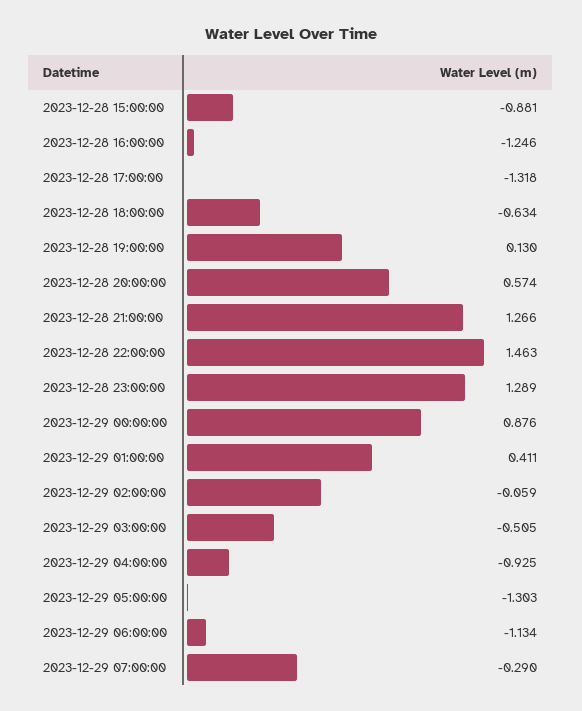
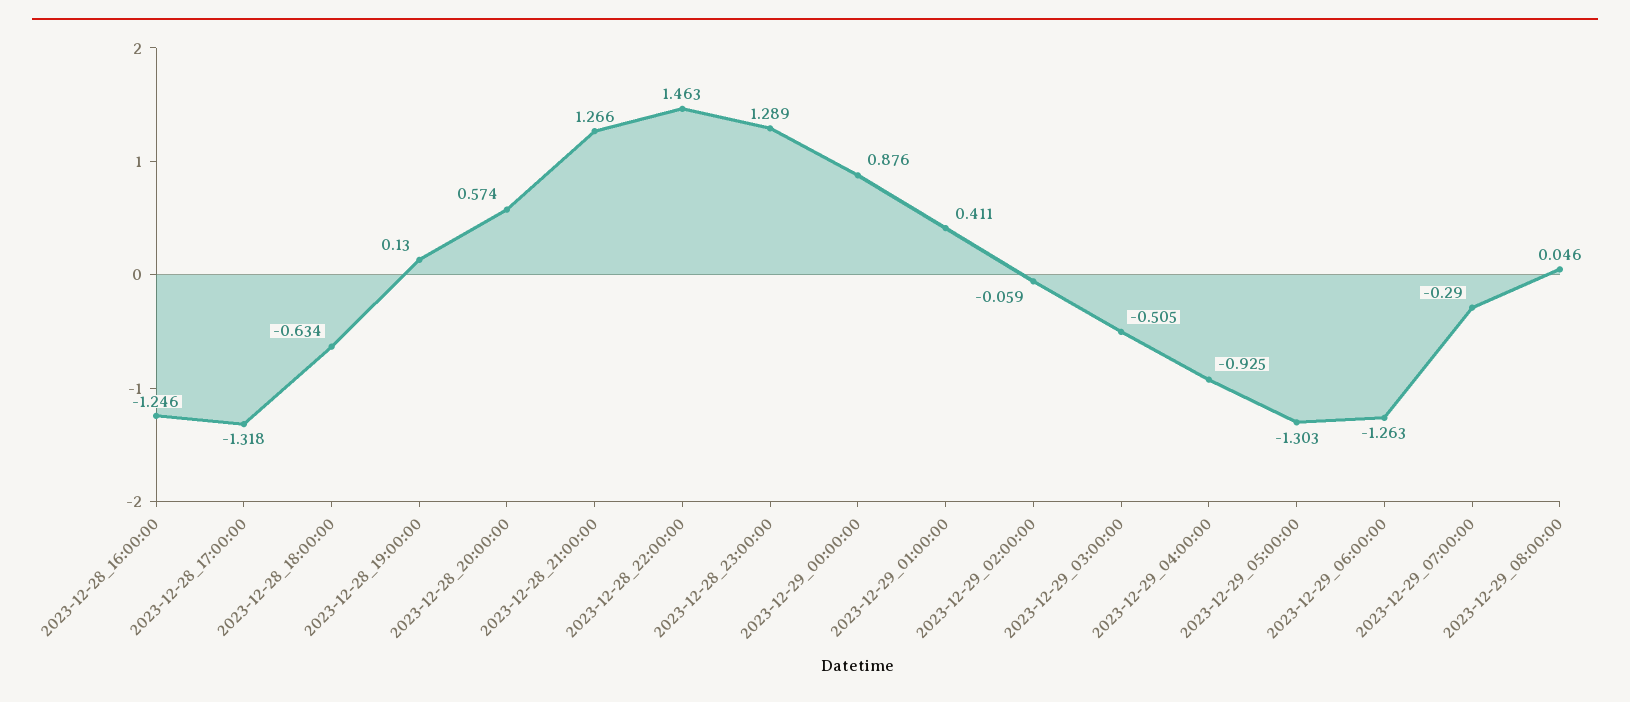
2023-12-28 15:00:00: -0.881 -> none
2023-12-29 06:00:00: -1.134 -> -1.263
2023-12-29_08:00:00: none -> 0.046

